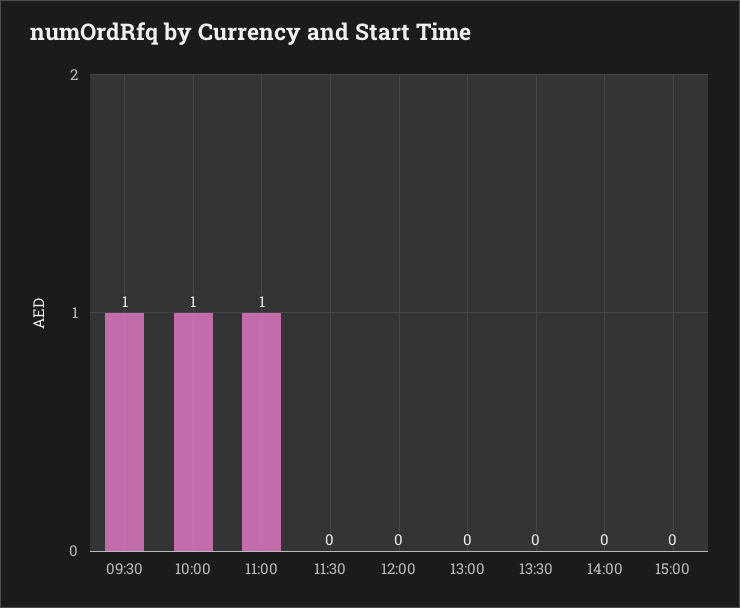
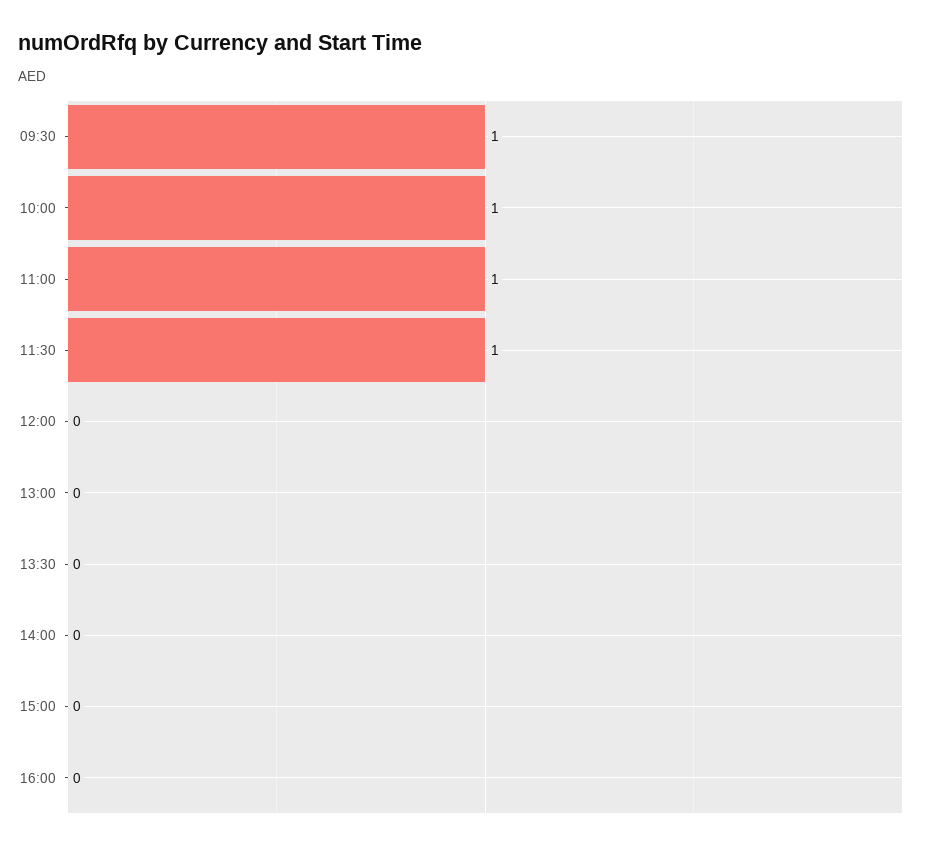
11:30: 0 -> 1
16:00: none -> 0

